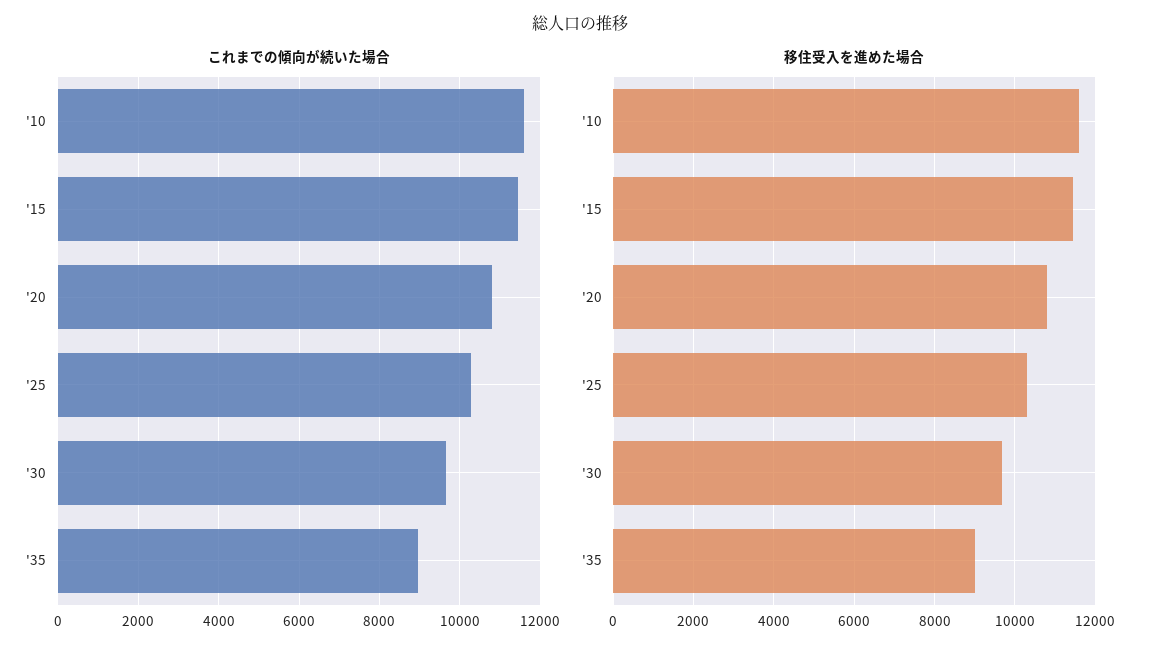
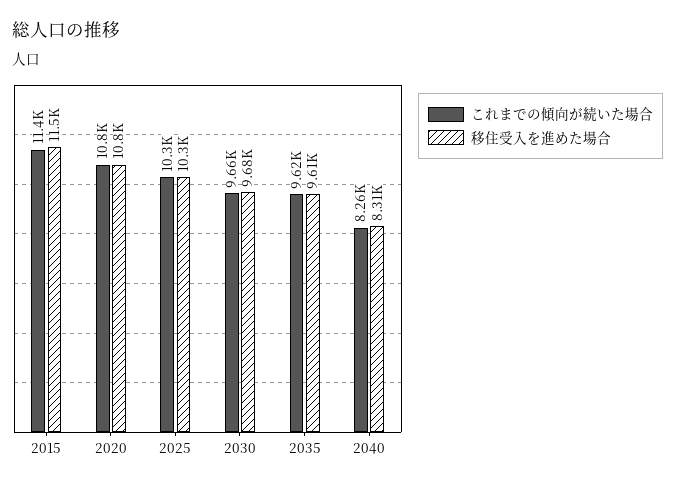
これまでの傾向が続いた場合, '10: 11600 -> none
これまでの傾向が続いた場合, '35: 9000 -> 9620
移住受入を進めた場合, '10: 11600 -> none
移住受入を進めた場合, '35: 9000 -> 9610
これまでの傾向が続いた場合, 2040: none -> 8260
移住受入を進めた場合, 2040: none -> 8310

